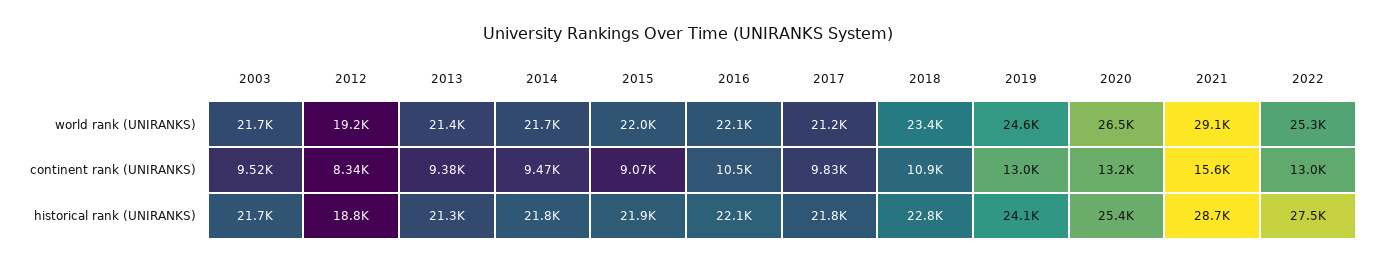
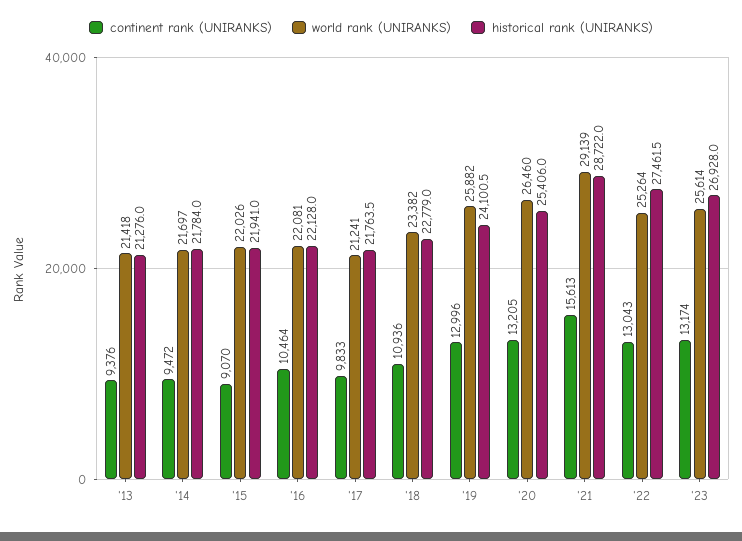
world rank (UNIRANKS), 2003: 21700 -> none
world rank (UNIRANKS), 2012: 19200 -> none
world rank (UNIRANKS), 2019: 24600 -> 25882
continent rank (UNIRANKS), 2003: 9520 -> none
continent rank (UNIRANKS), 2012: 8340 -> none
historical rank (UNIRANKS), 2003: 21700 -> none
historical rank (UNIRANKS), 2012: 18800 -> none
continent rank (UNIRANKS), '23: none -> 13174
world rank (UNIRANKS), '23: none -> 25614
historical rank (UNIRANKS), '23: none -> 26928

